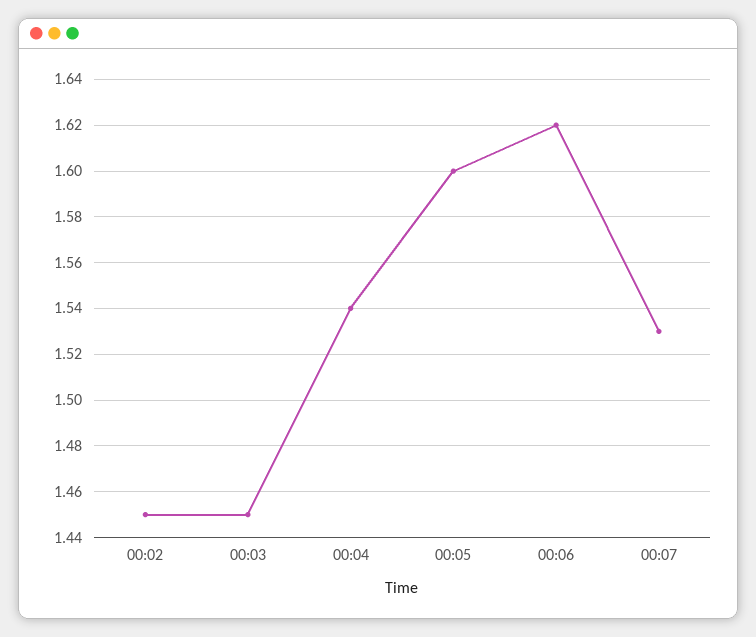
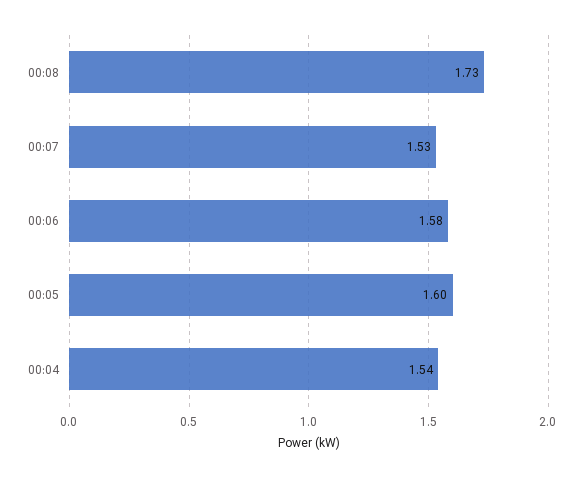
00:02: 1.45 -> none
00:03: 1.45 -> none
00:06: 1.62 -> 1.58
00:08: none -> 1.73

